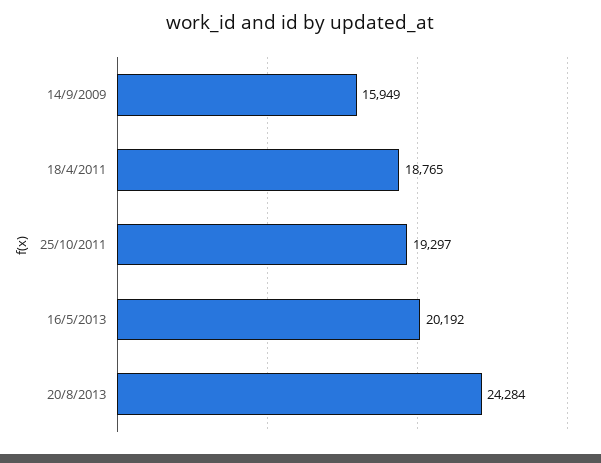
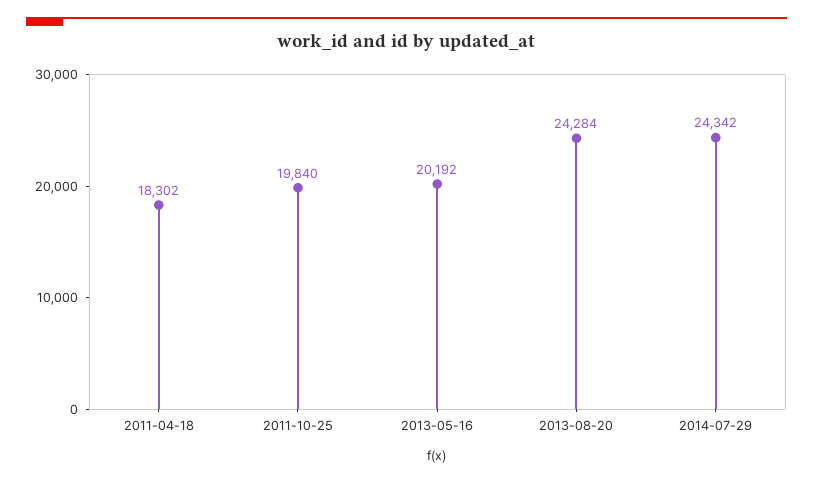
14/9/2009: 15949 -> none
18/4/2011: 18765 -> 18302
25/10/2011: 19297 -> 19840
2014-07-29: none -> 24342

